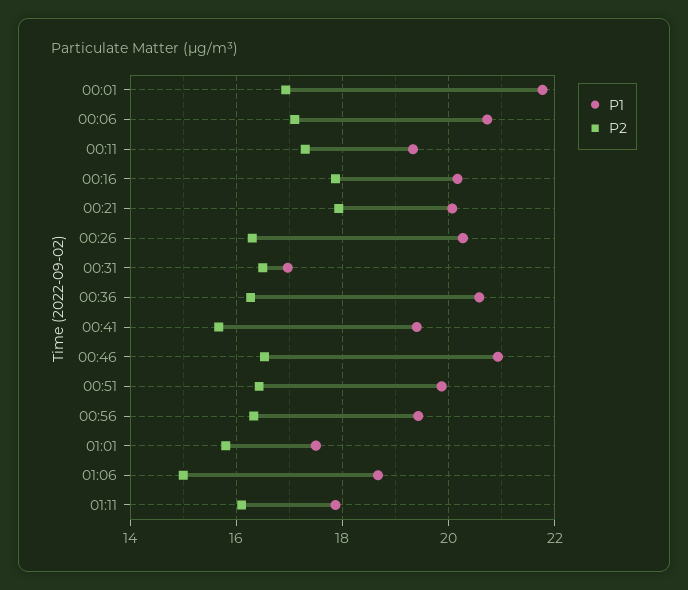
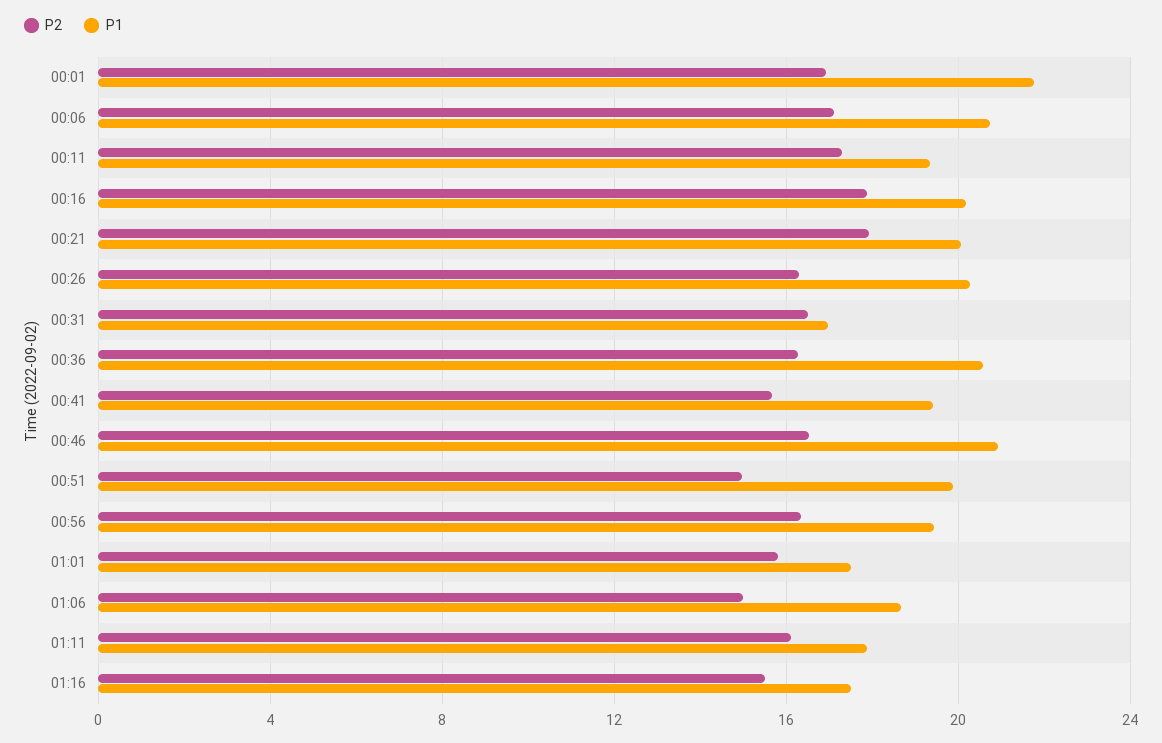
P2, 00:51: 16.4 -> 15
P2, 01:16: none -> 15.5
P1, 01:16: none -> 17.5

